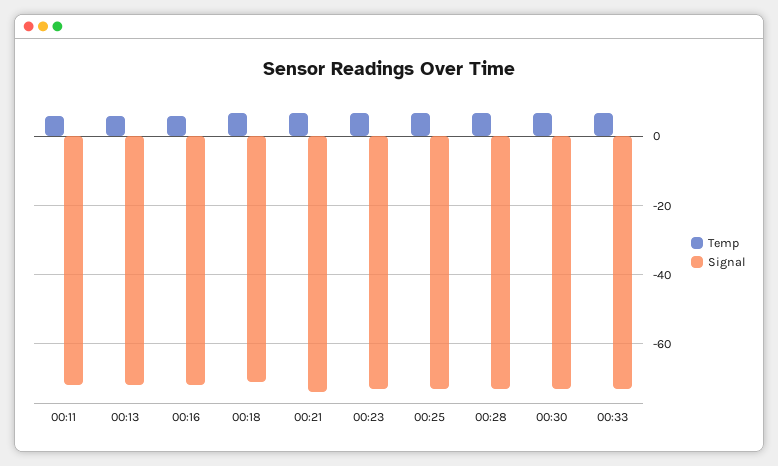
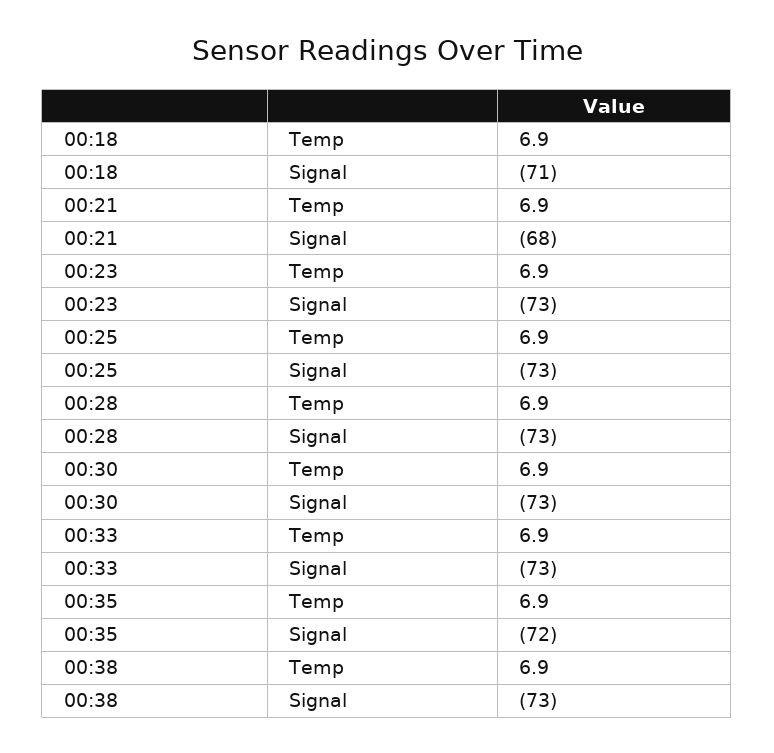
Temp, 00:11: 6 -> none
Signal, 00:11: -72 -> none
Temp, 00:13: 6 -> none
Signal, 00:13: -72 -> none
Temp, 00:16: 6 -> none
Signal, 00:16: -72 -> none
Signal, 00:21: -74 -> -68
Temp, 00:35: none -> 6.9
Signal, 00:35: none -> -72
Temp, 00:38: none -> 6.9
Signal, 00:38: none -> -73

